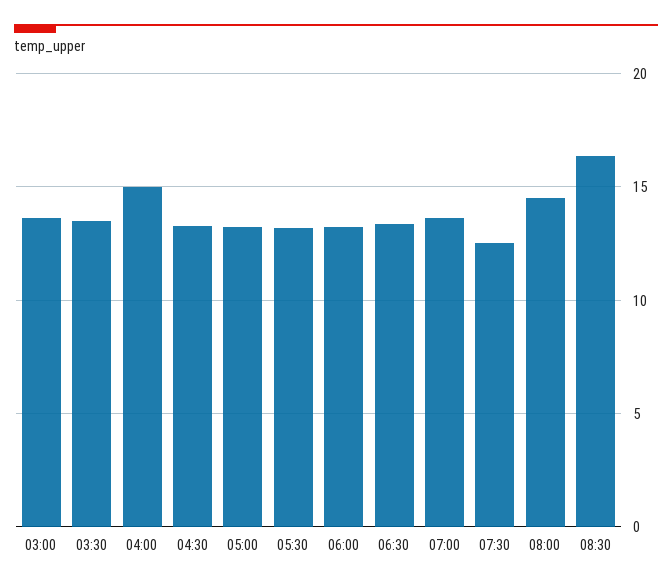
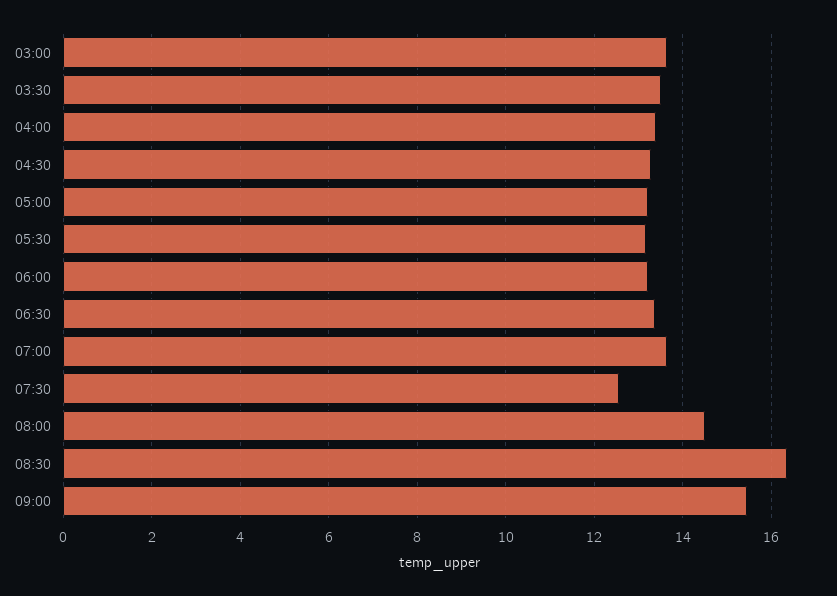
04:00: 15 -> 13.4
09:00: none -> 15.4

